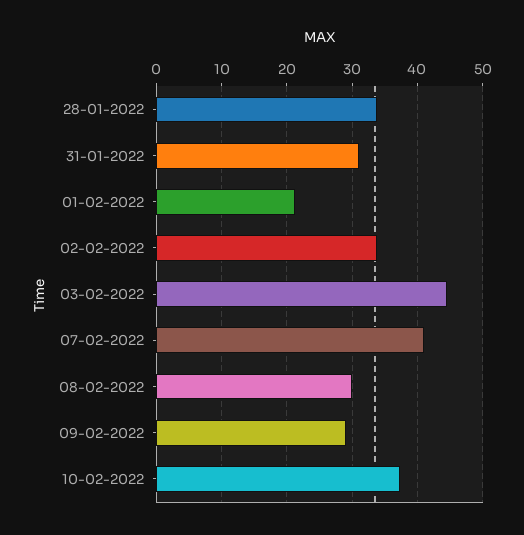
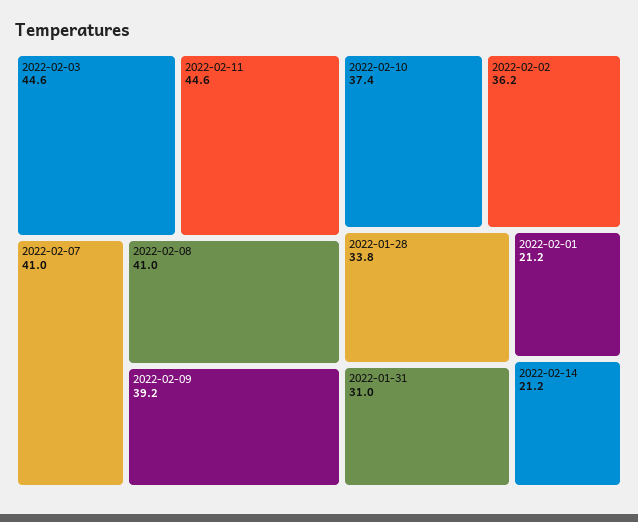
02-02-2022: 34 -> 36.2
08-02-2022: 30 -> 41
09-02-2022: 29 -> 39.2
2022-02-11: none -> 44.6
2022-02-14: none -> 21.2

